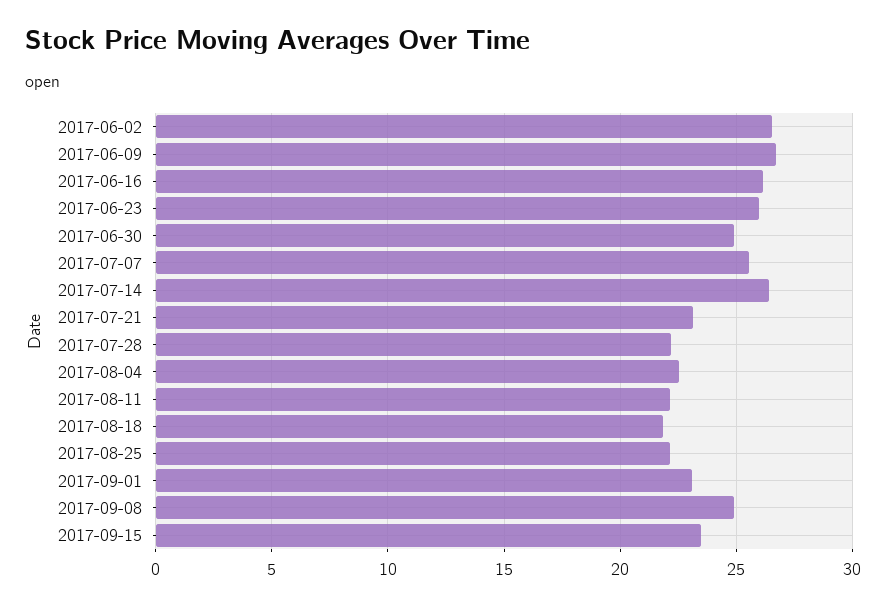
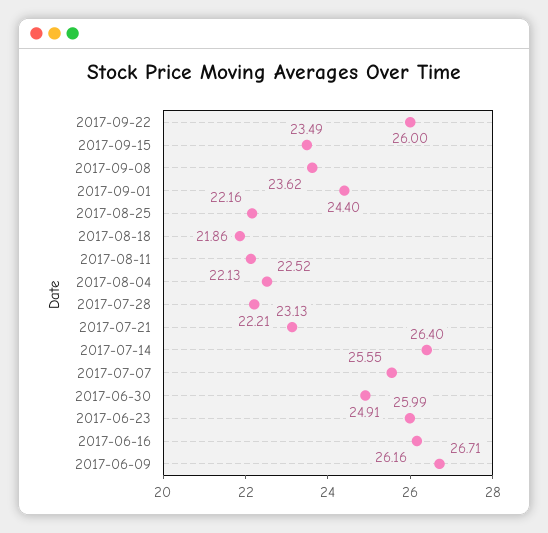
2017-06-02: 26.5 -> none
2017-09-01: 23 -> 24.4
2017-09-08: 25 -> 23.62
2017-09-22: none -> 26

